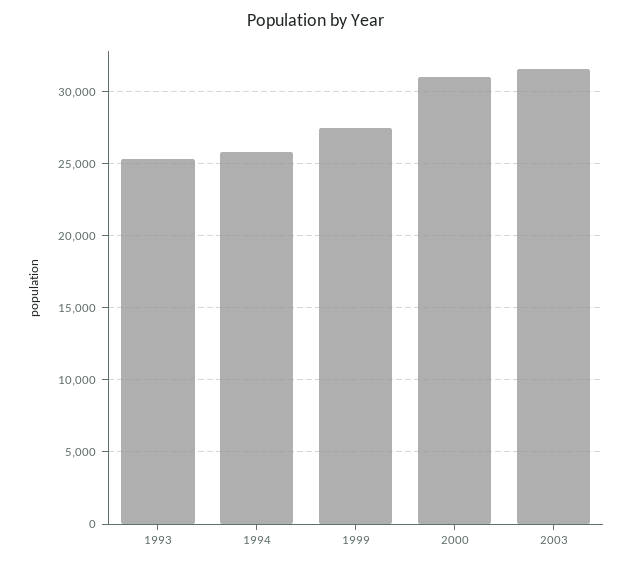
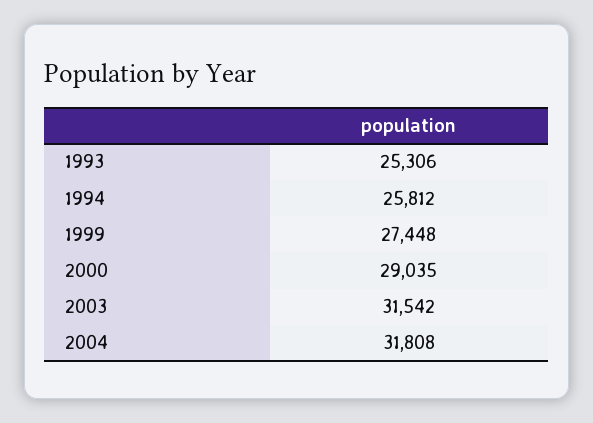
2000: 31000 -> 29035
2004: none -> 31808

